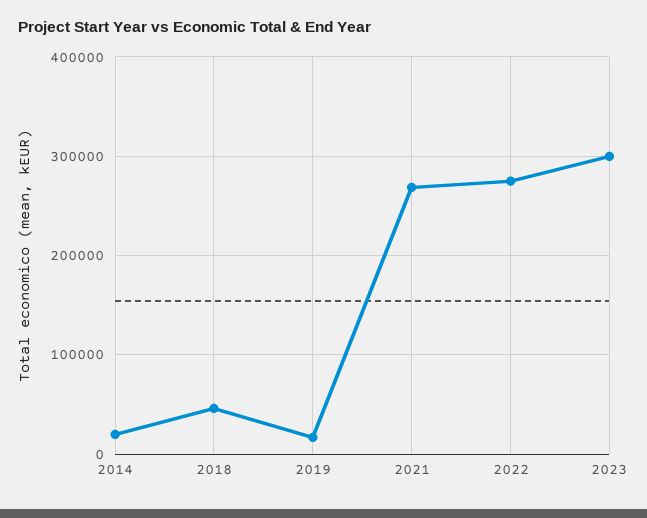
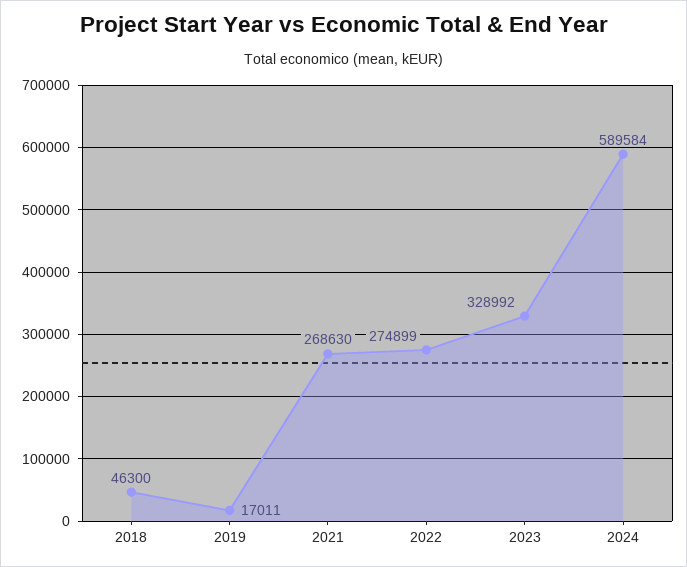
2014: 20000 -> none
2023: 300000 -> 328992
2024: none -> 589584

